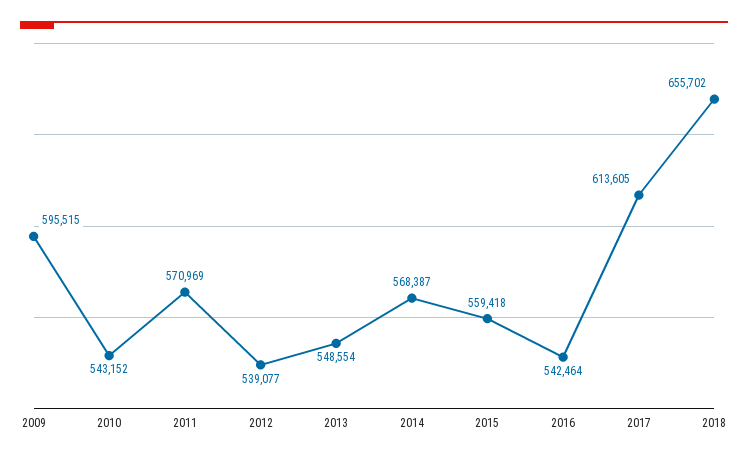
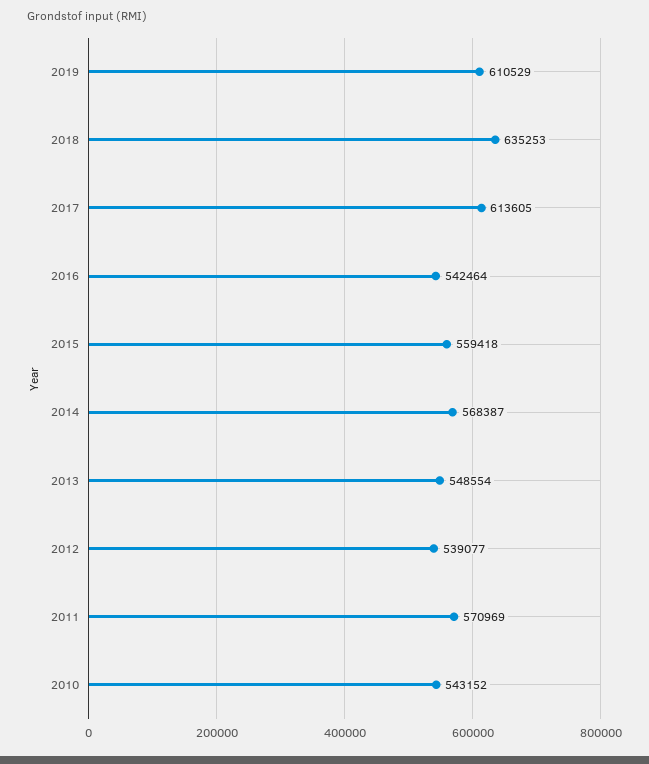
2009: 595515 -> none
2018: 655702 -> 635253
2019: none -> 610529

